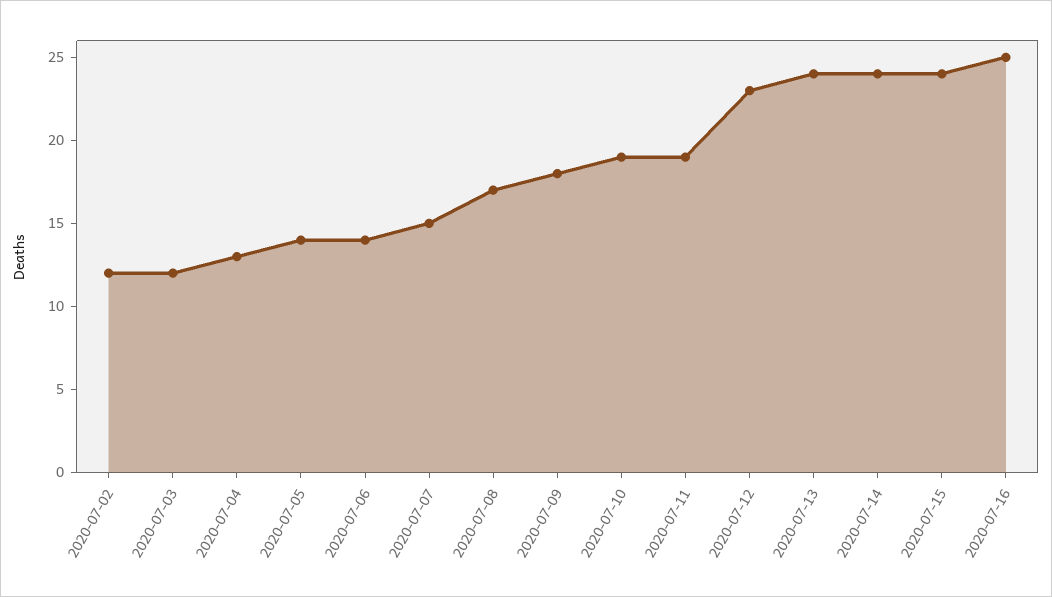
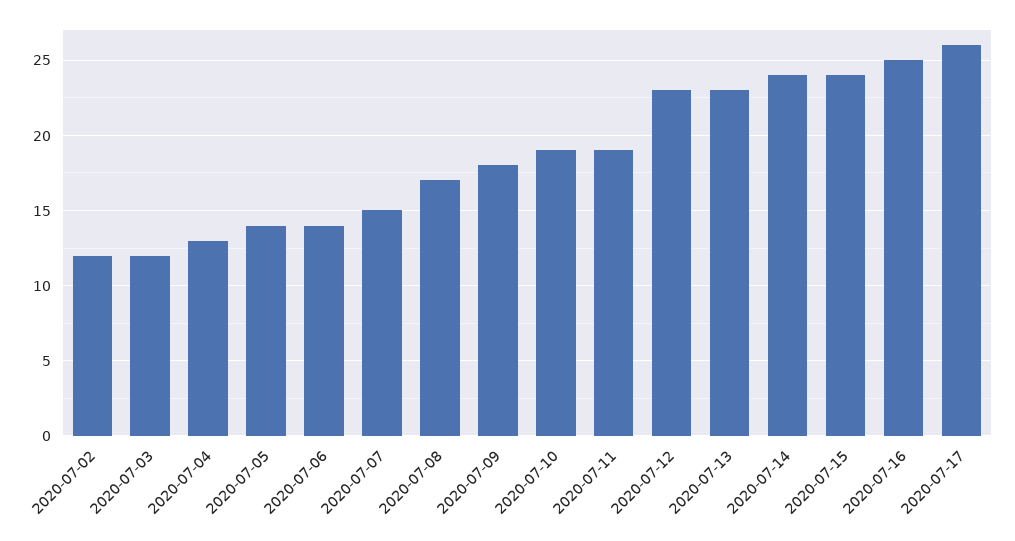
2020-07-13: 24 -> 23
2020-07-17: none -> 26

